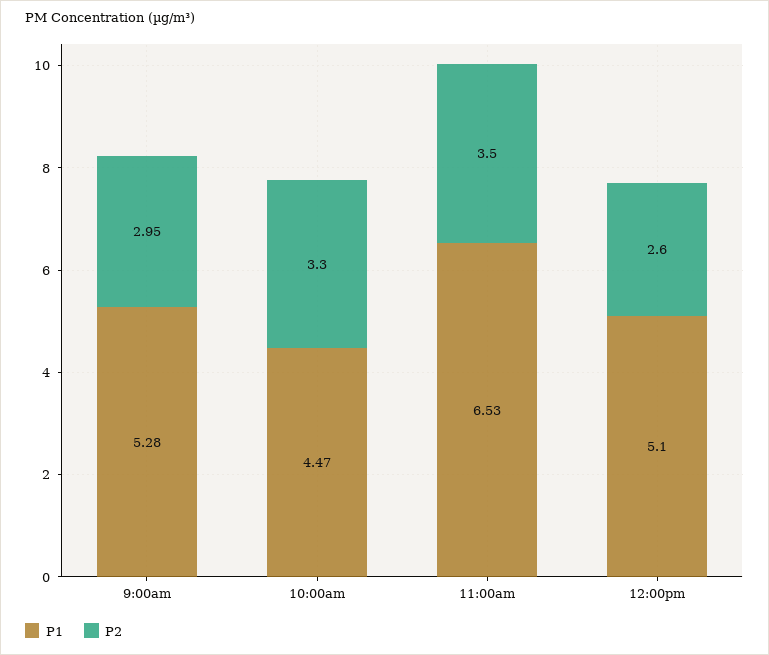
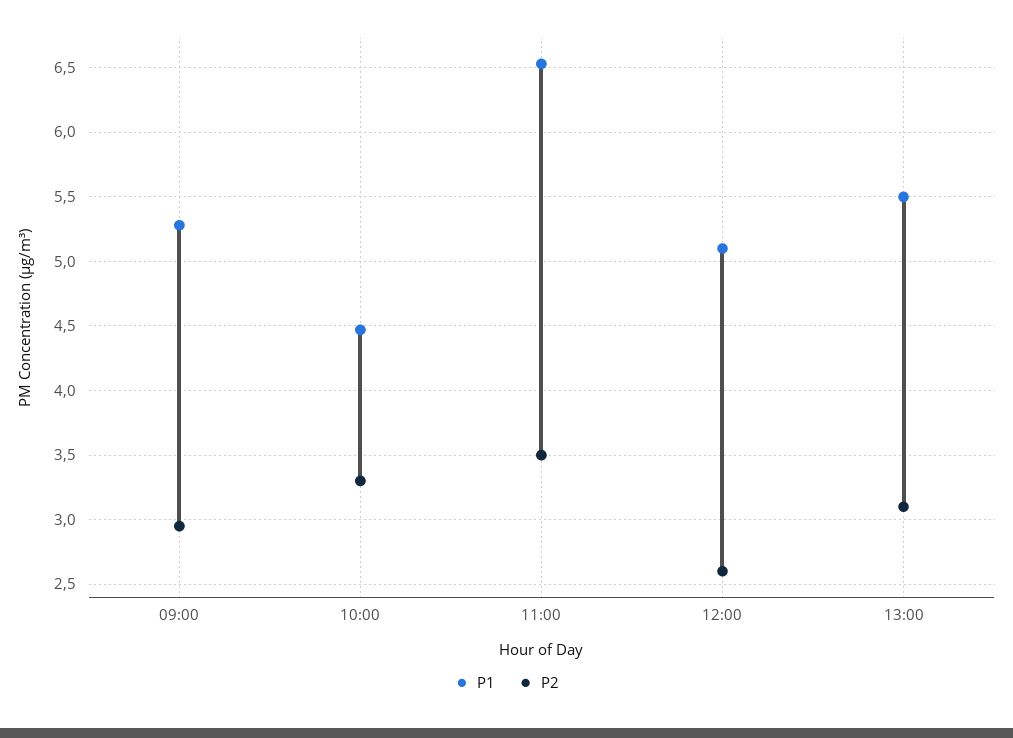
P1, 13:00: none -> 5.5
P2, 13:00: none -> 3.1

